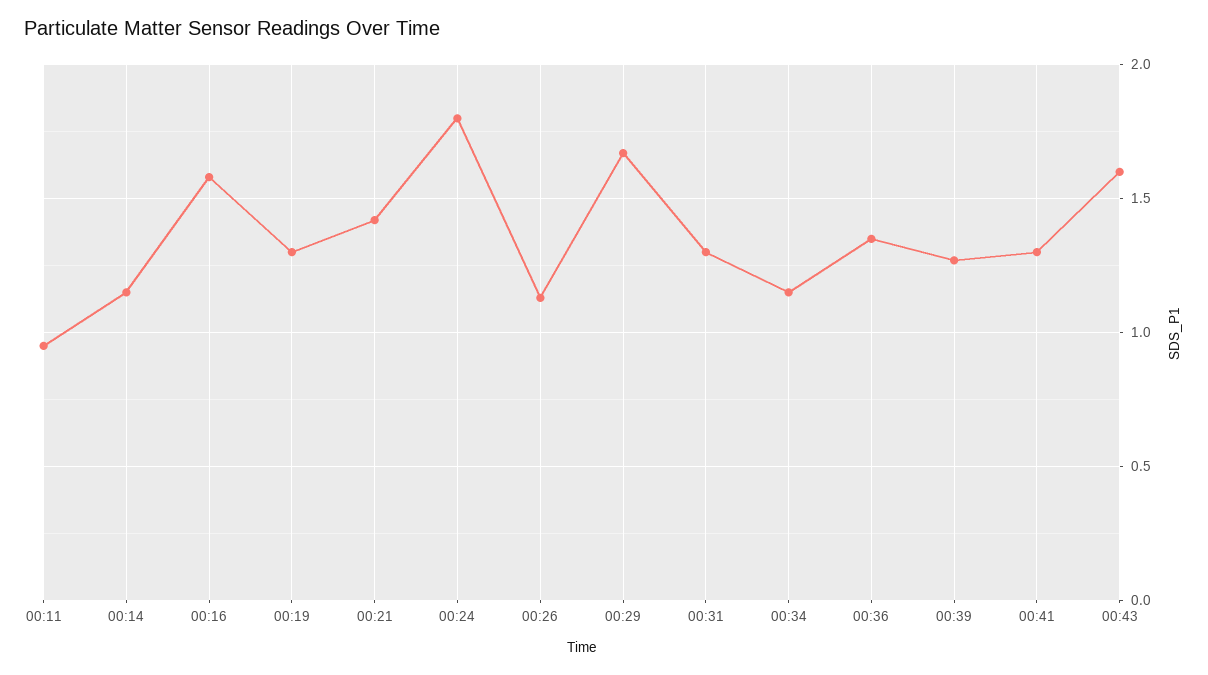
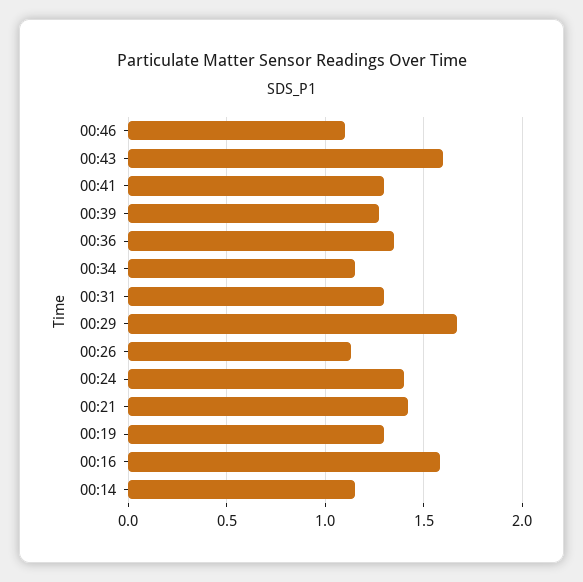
00:11: 0.95 -> none
00:24: 1.8 -> 1.4
00:46: none -> 1.1

